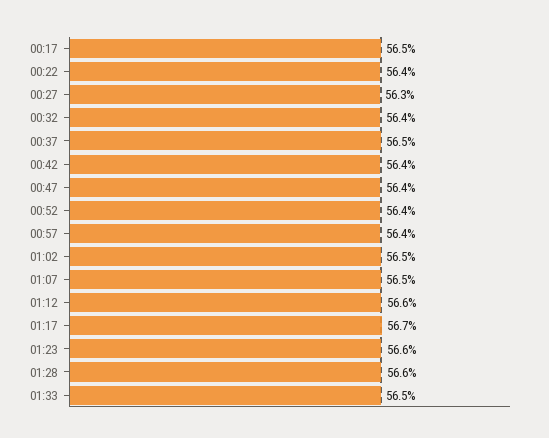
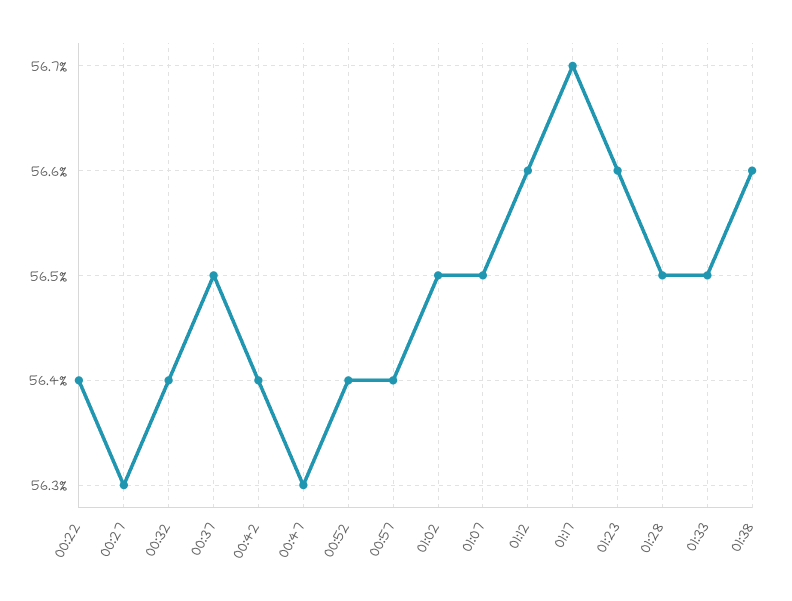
00:17: 56.5 -> none
00:47: 56.4 -> 56.3
01:28: 56.6 -> 56.5
01:38: none -> 56.6

